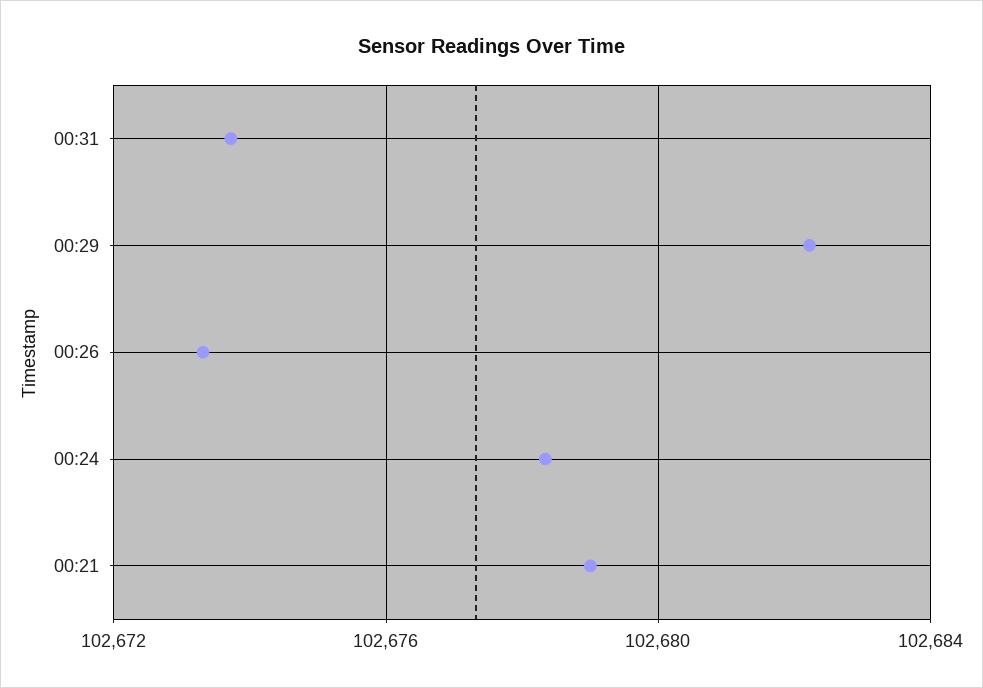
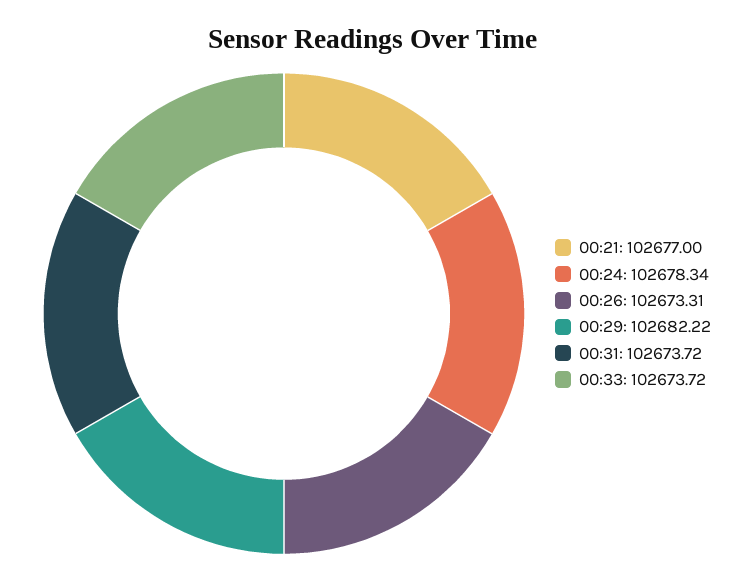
00:21: 102679 -> 102677
00:33: none -> 102673.72

